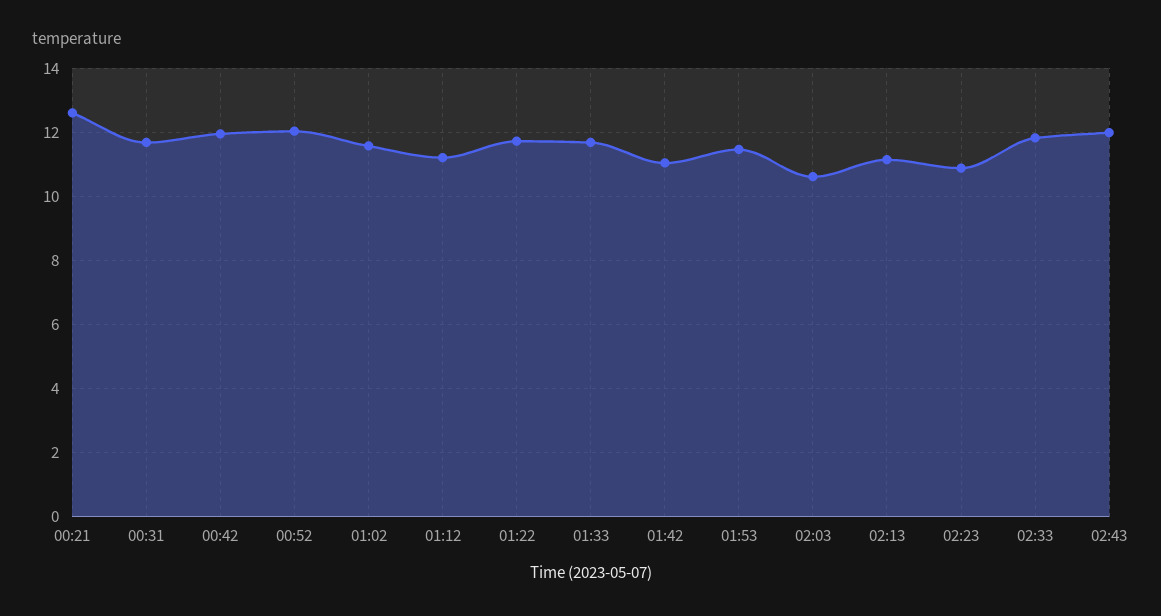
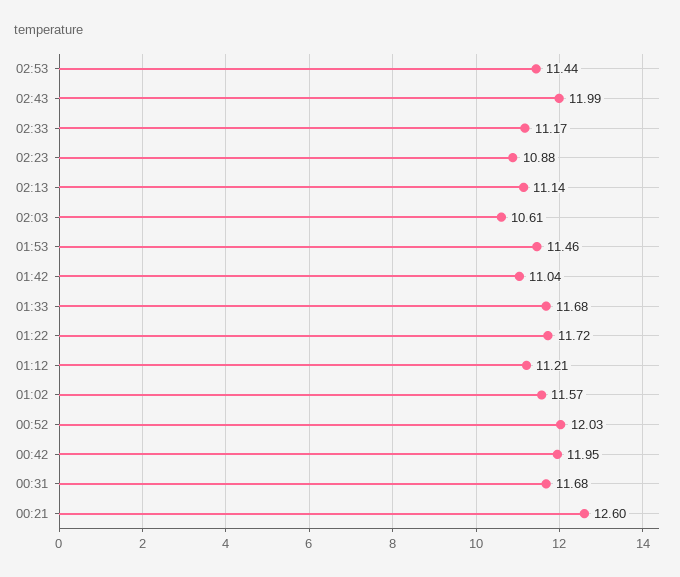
02:33: 11.8 -> 11.17
02:53: none -> 11.44

